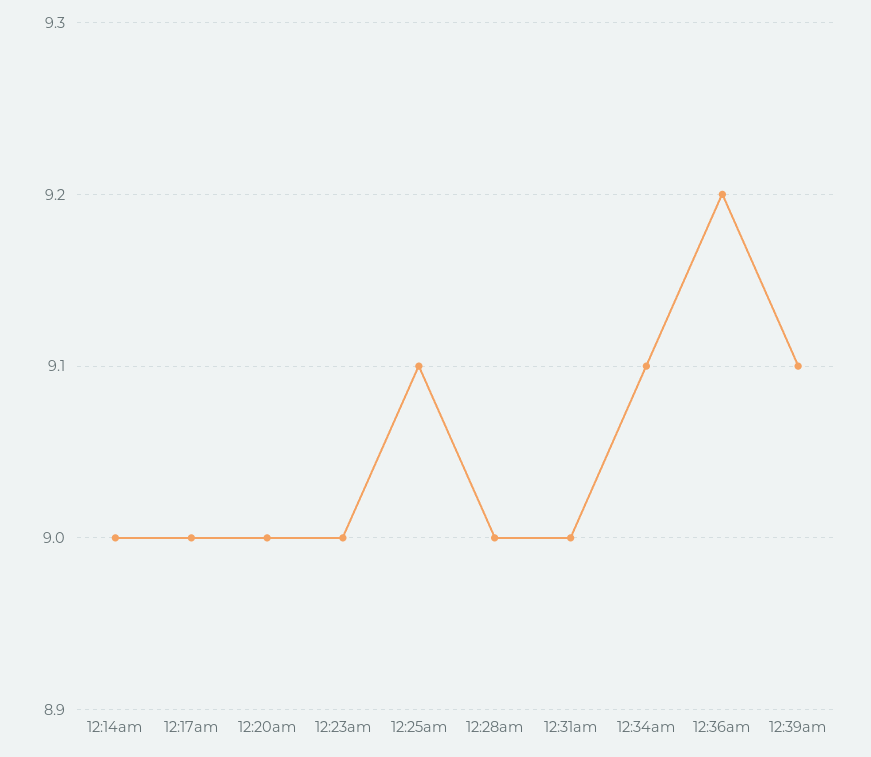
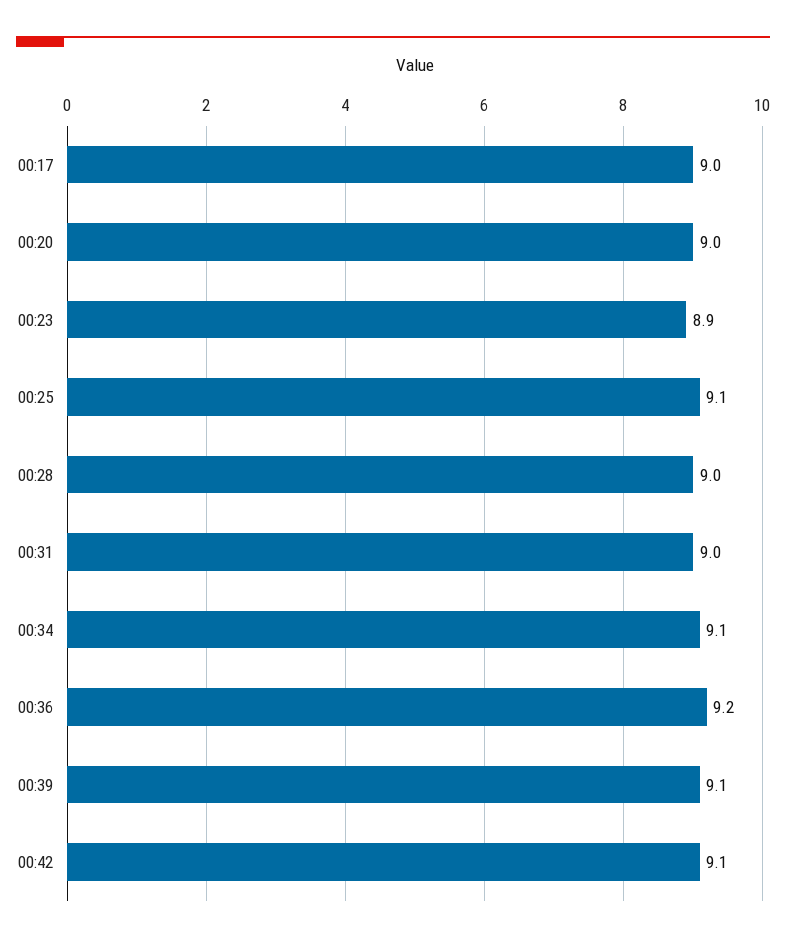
12:14am: 9 -> none
12:23am: 9 -> 8.9
00:42: none -> 9.1

